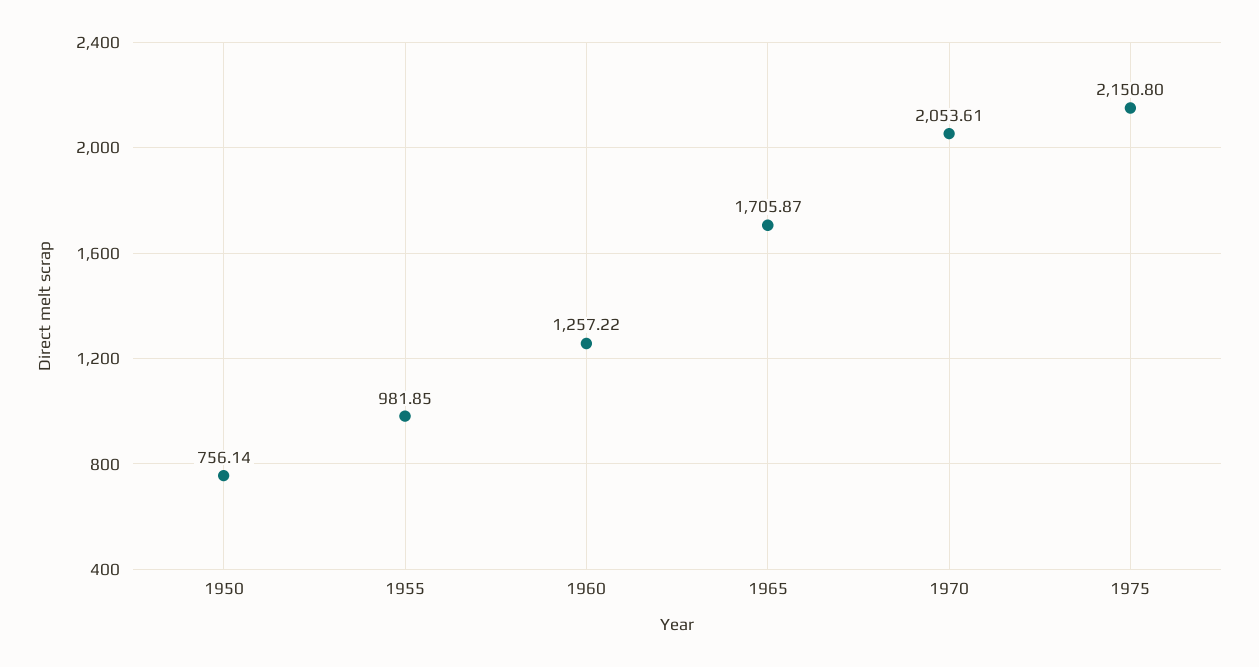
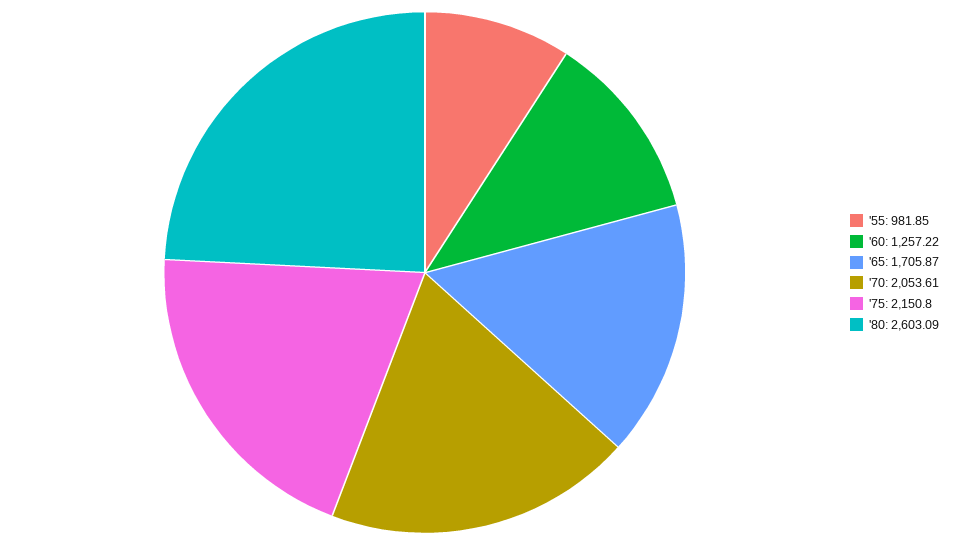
1950: 756.14 -> none
'80: none -> 2603.09

